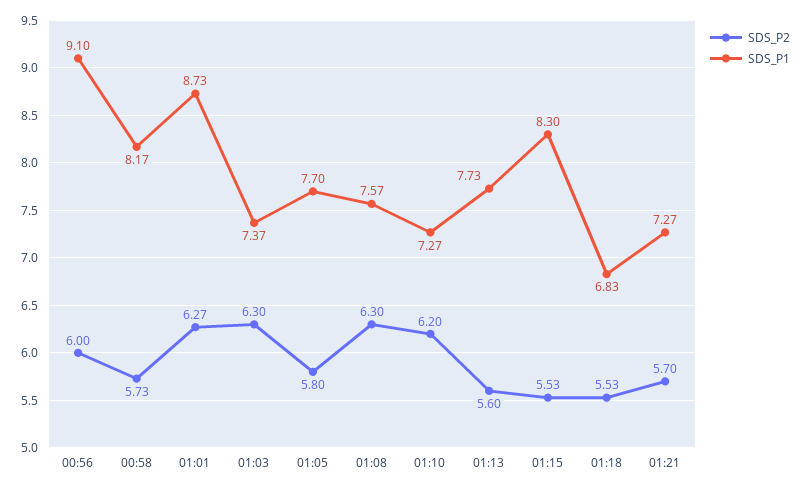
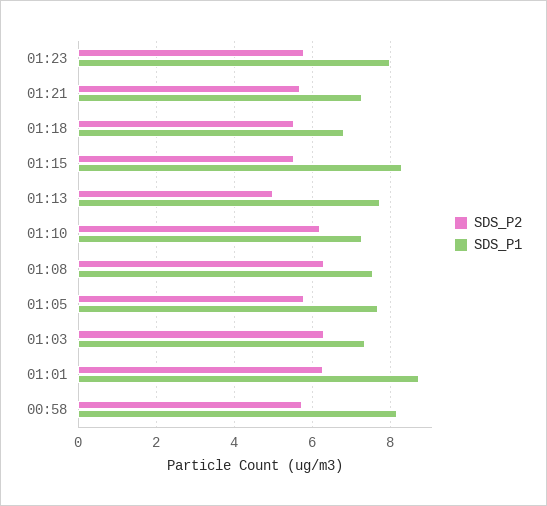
SDS_P2, 00:56: 6 -> none
SDS_P1, 00:56: 9.1 -> none
SDS_P2, 01:13: 5.6 -> 5
SDS_P2, 01:23: none -> 5.8
SDS_P1, 01:23: none -> 8

